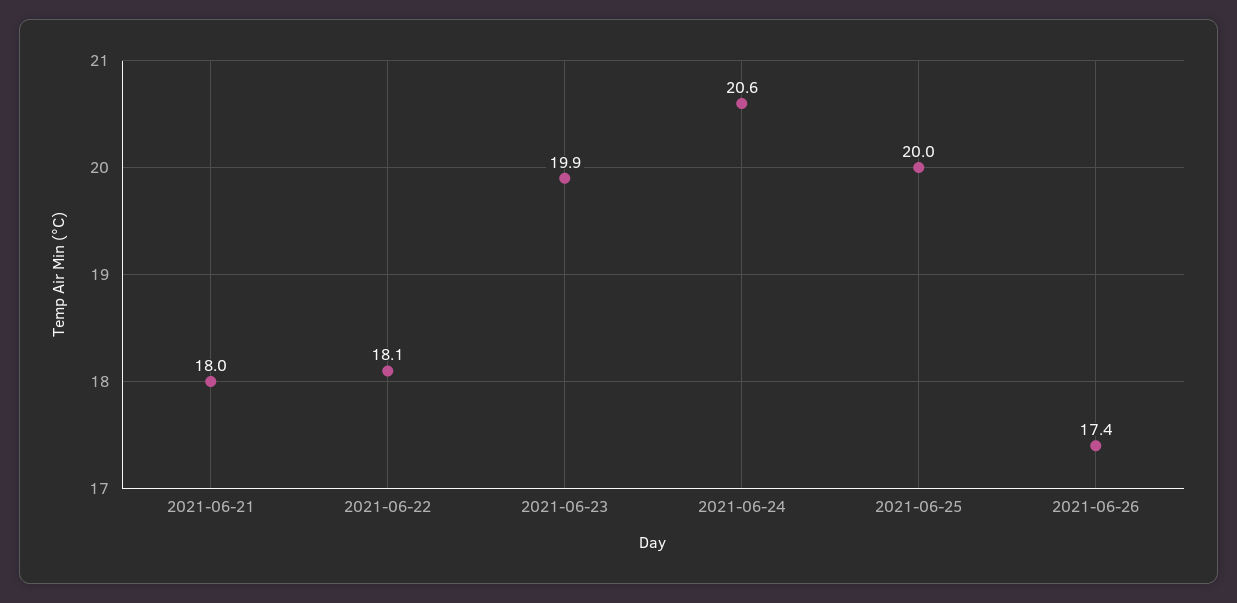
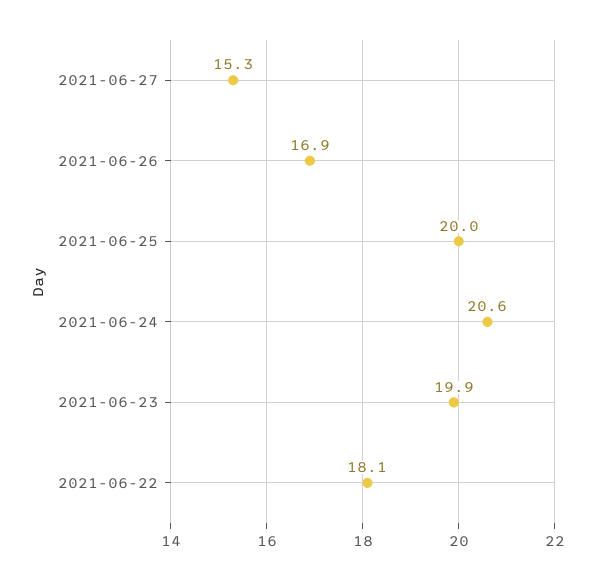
2021-06-21: 18 -> none
2021-06-26: 17.4 -> 16.9
2021-06-27: none -> 15.3

